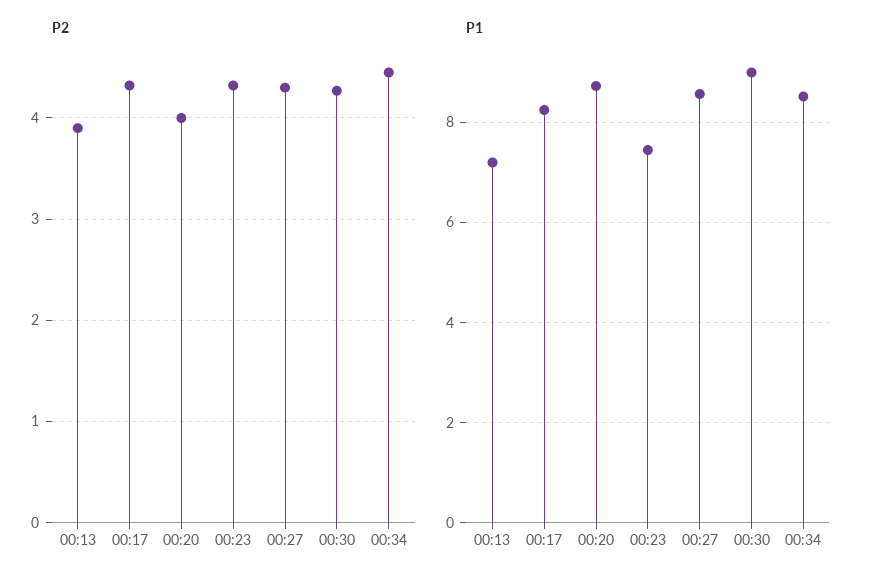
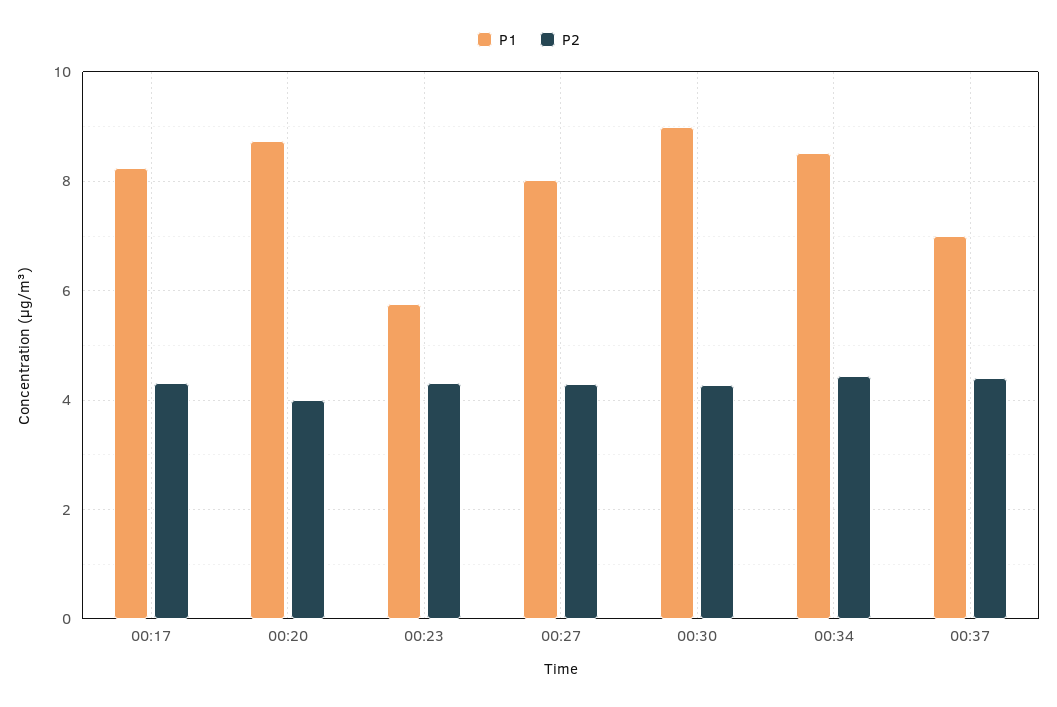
P2, 00:13: 3.9 -> none
P1, 00:13: 7.2 -> none
P1, 00:23: 7.4 -> 5.8
P1, 00:27: 8.6 -> 8
P1, 00:37: none -> 7
P2, 00:37: none -> 4.4

